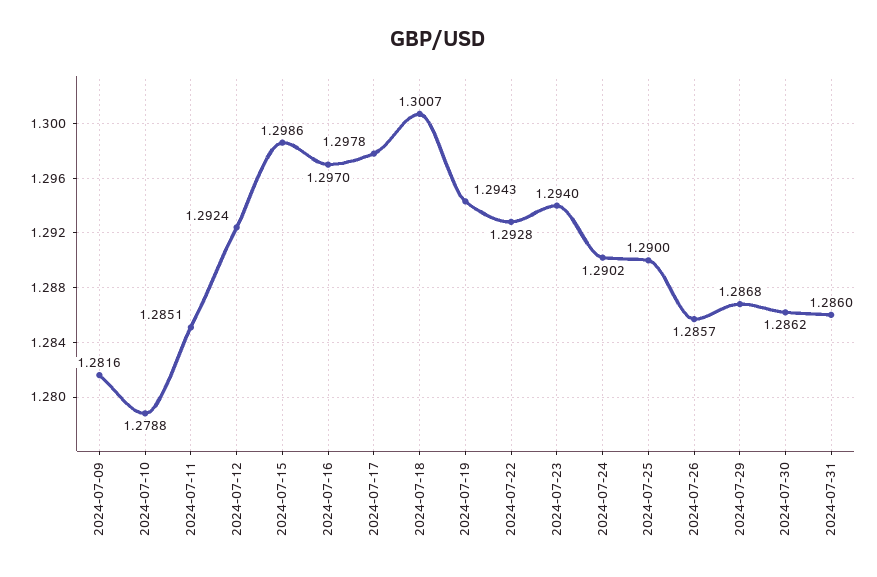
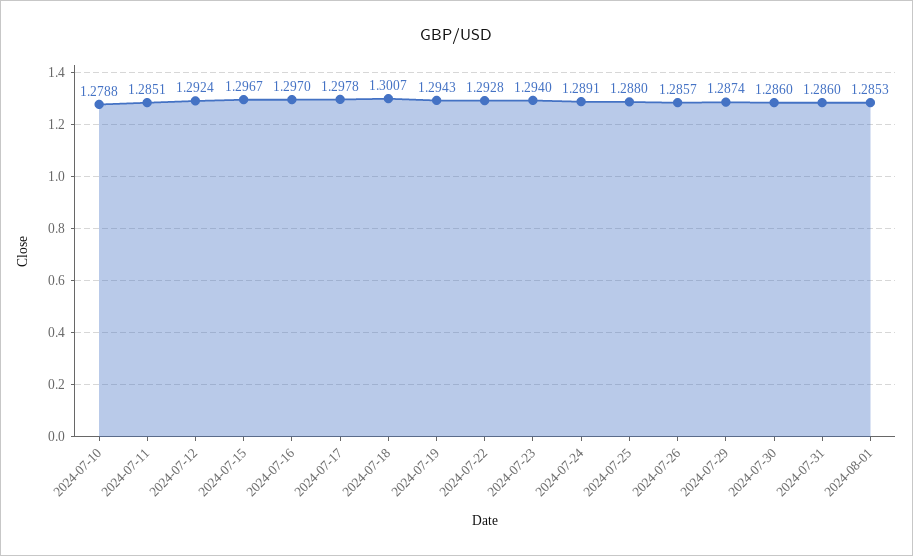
2024-07-09: 1.2816 -> none
2024-07-15: 1.2986 -> 1.2967
2024-07-24: 1.2902 -> 1.2891
2024-07-25: 1.29 -> 1.288
2024-07-29: 1.2868 -> 1.2874
2024-07-30: 1.2862 -> 1.286
2024-08-01: none -> 1.2853

